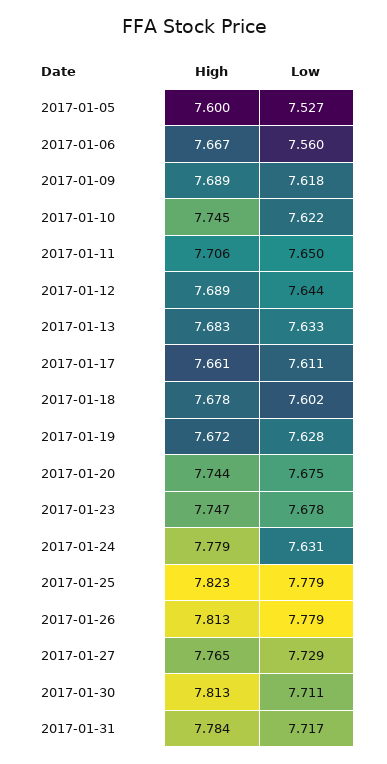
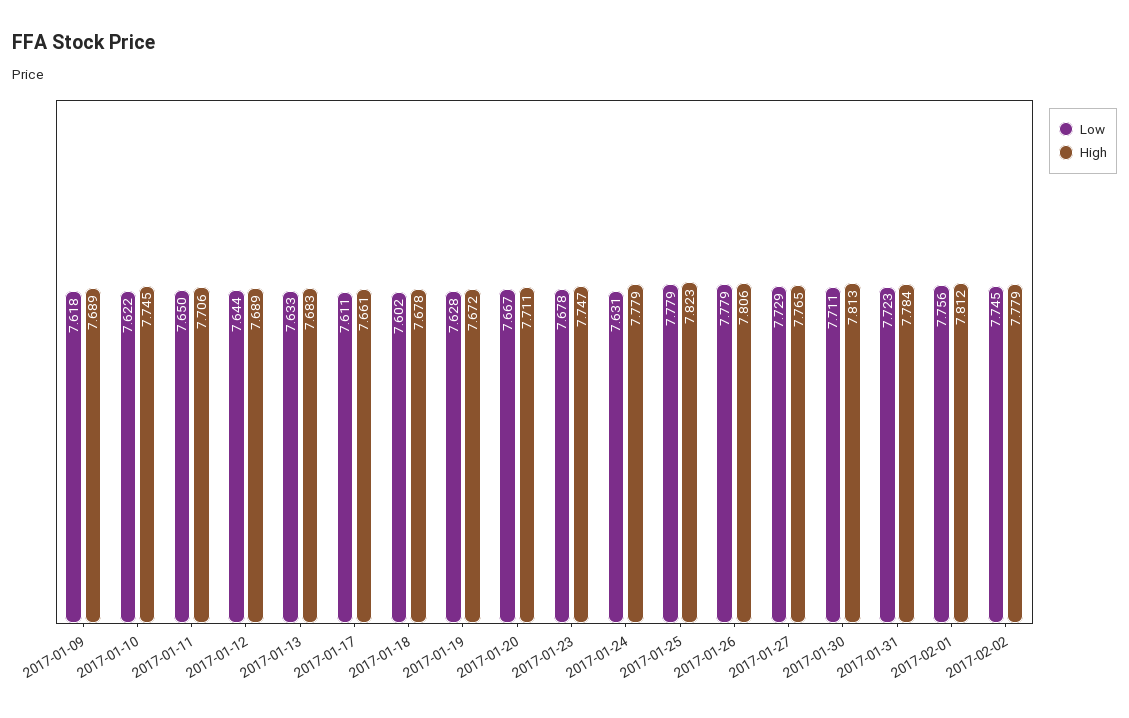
High, 2017-01-05: 7.6 -> none
Low, 2017-01-05: 7.527 -> none
High, 2017-01-06: 7.667 -> none
Low, 2017-01-06: 7.56 -> none
High, 2017-01-20: 7.744 -> 7.711
Low, 2017-01-20: 7.675 -> 7.667
High, 2017-01-26: 7.813 -> 7.806
Low, 2017-01-31: 7.717 -> 7.723
Low, 2017-02-01: none -> 7.756
High, 2017-02-01: none -> 7.812
Low, 2017-02-02: none -> 7.745
High, 2017-02-02: none -> 7.779

